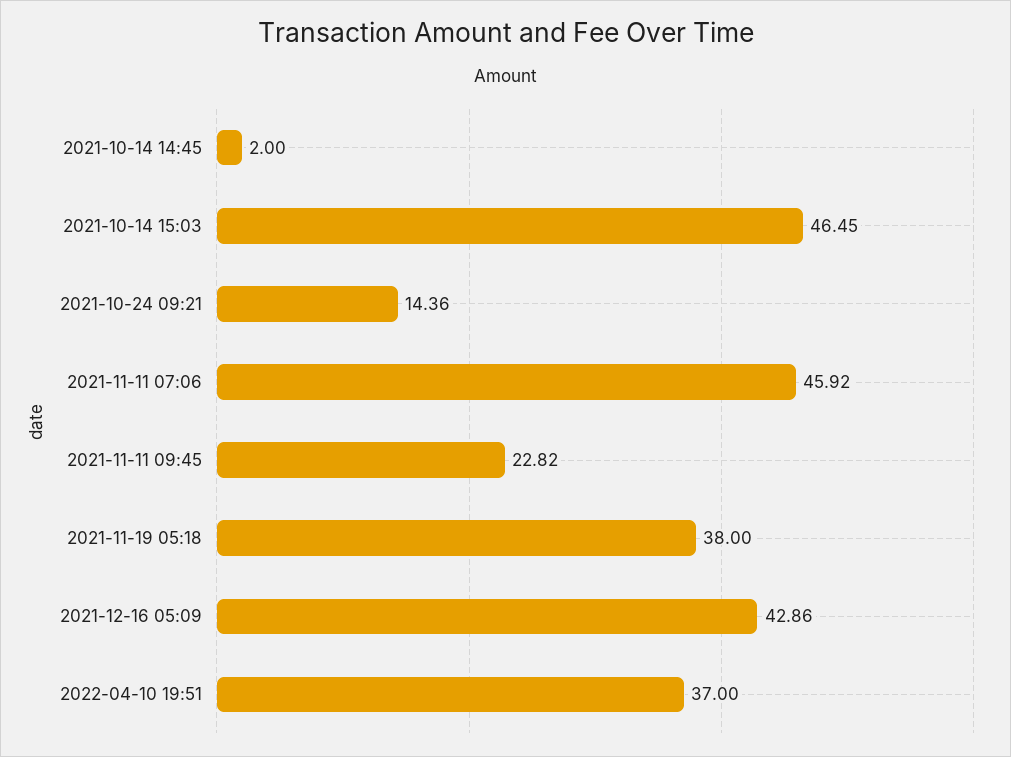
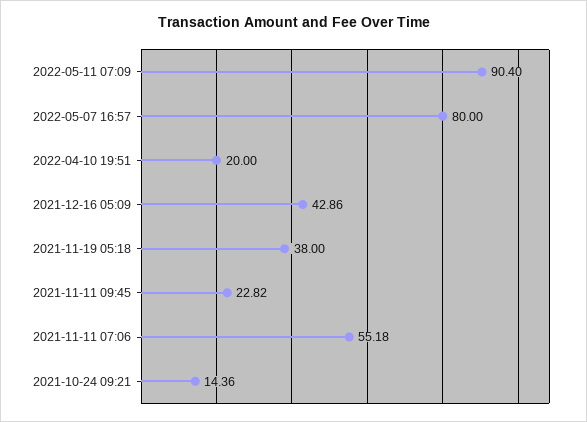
2021-10-14 14:45: 2 -> none
2021-10-14 15:03: 46.45 -> none
2021-11-11 07:06: 45.92 -> 55.18
2022-04-10 19:51: 37 -> 20
2022-05-11 07:09: none -> 90.4
2022-05-07 16:57: none -> 80

